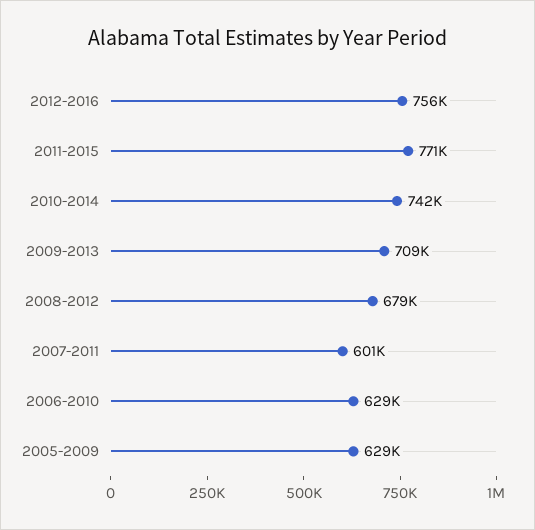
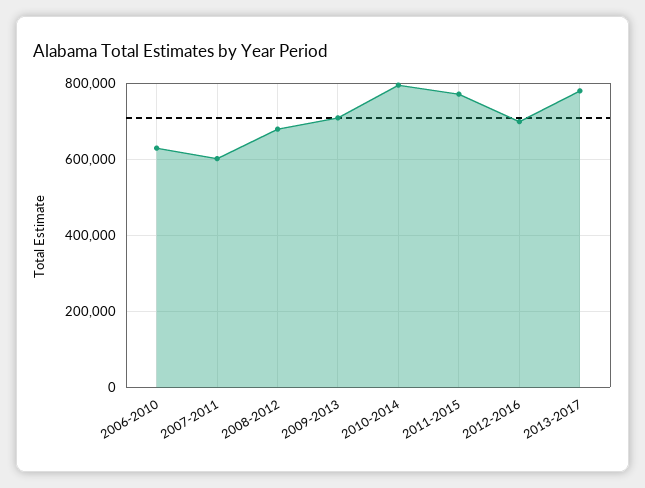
2012-2016: 756000 -> 700000
2010-2014: 742000 -> 800000
2005-2009: 629000 -> none
2013-2017: none -> 780000

